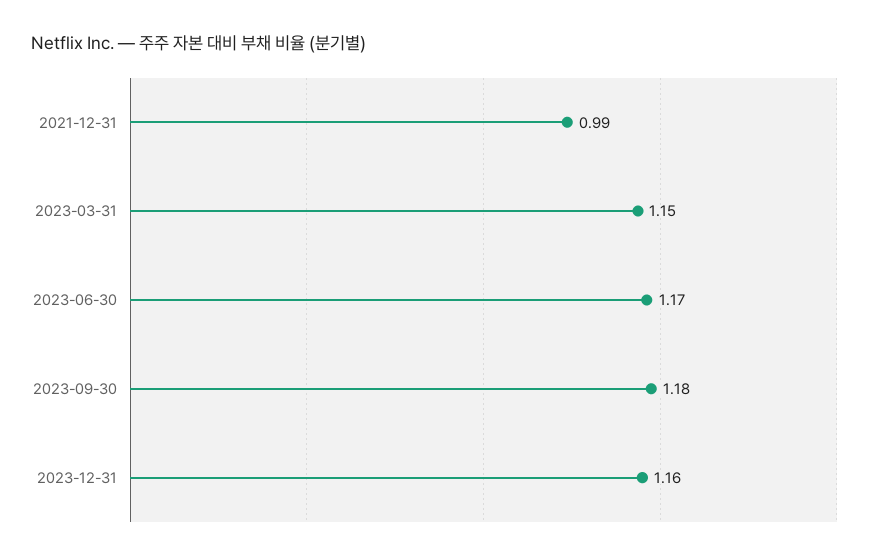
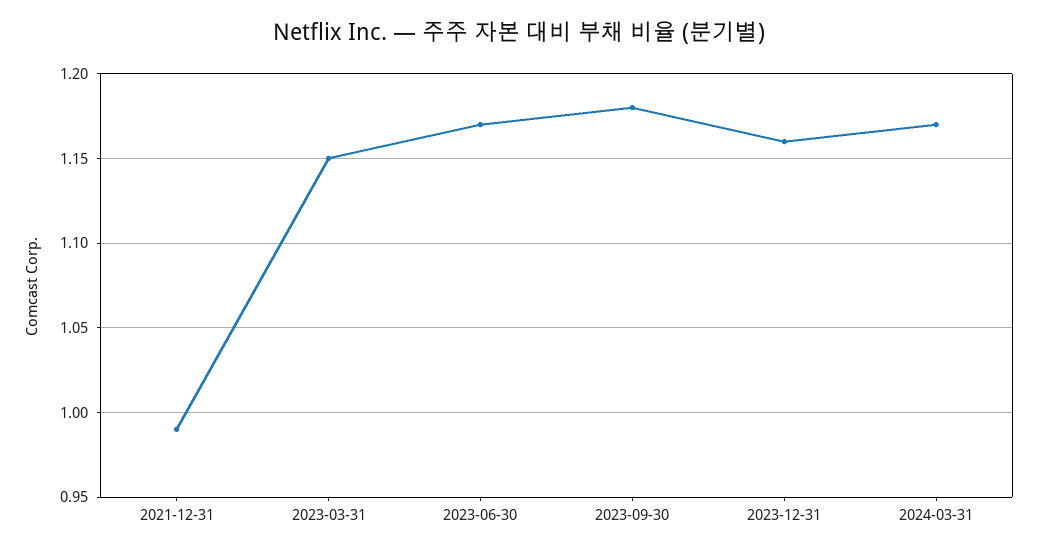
2024-03-31: none -> 1.17

